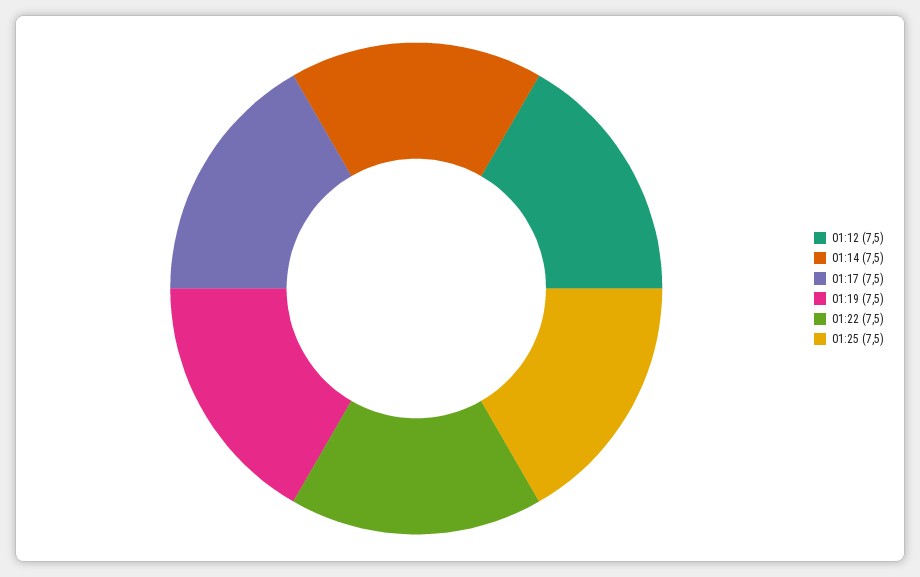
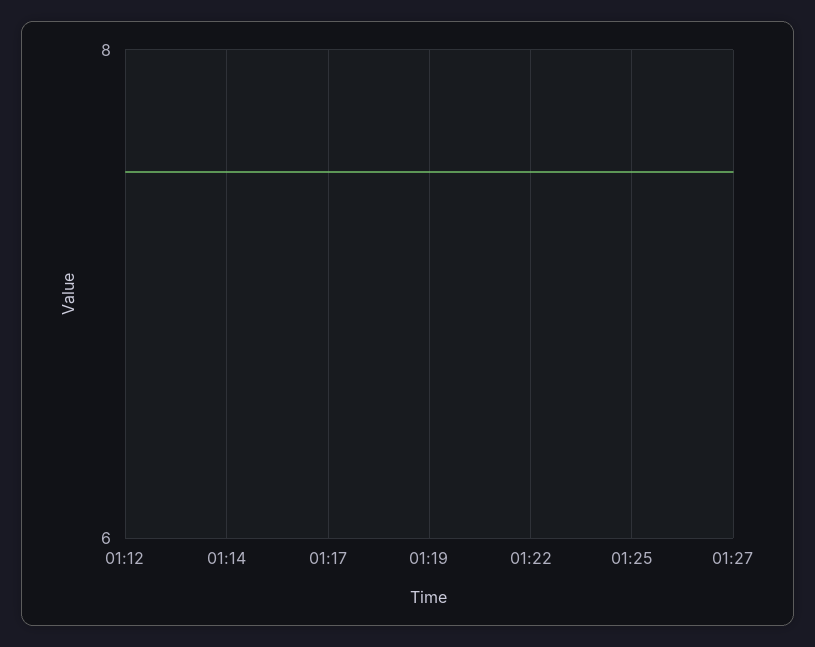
01:27: none -> 7.5

